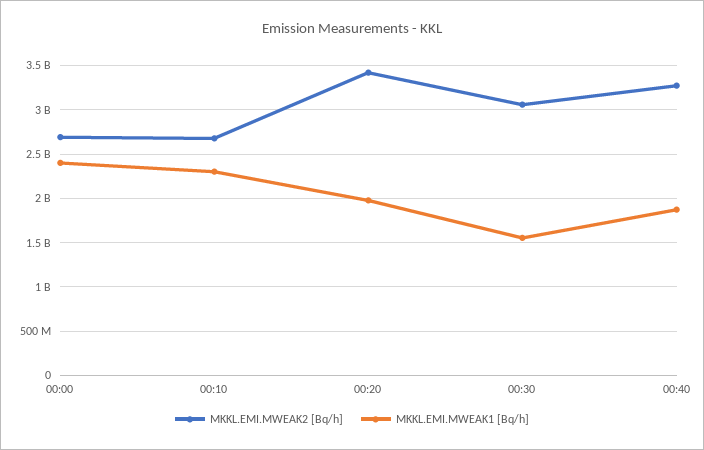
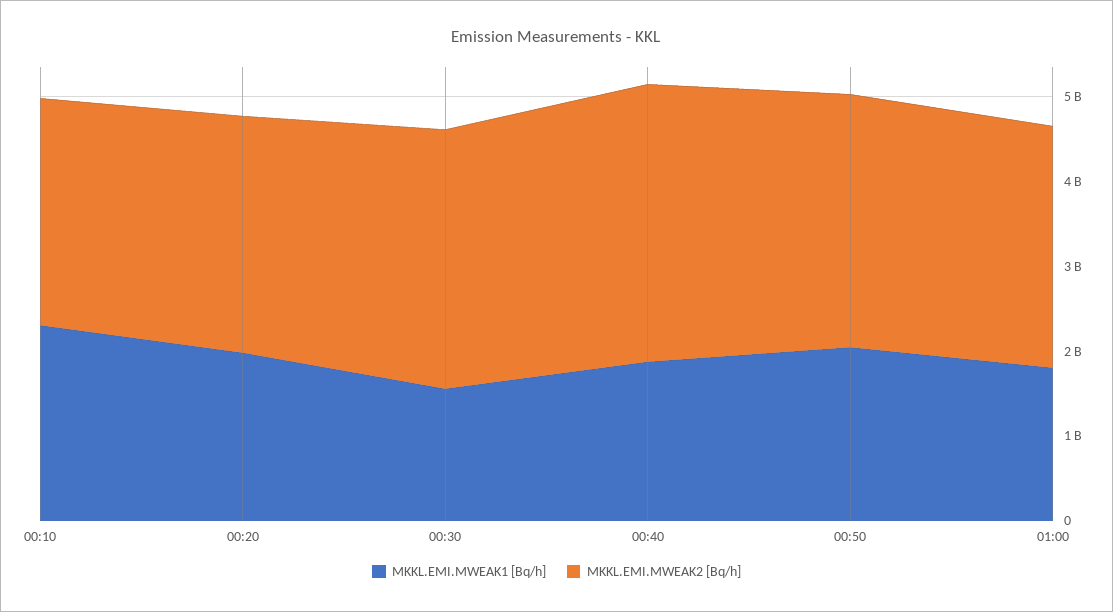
MKKL.EMI.MWEAK2 [Bq/h], 00:00: 2700000000 -> none
MKKL.EMI.MWEAK1 [Bq/h], 00:00: 2400000000 -> none
MKKL.EMI.MWEAK2 [Bq/h], 00:20: 3400000000 -> 2800000000
MKKL.EMI.MWEAK1 [Bq/h], 00:50: none -> 2000000000
MKKL.EMI.MWEAK2 [Bq/h], 00:50: none -> 3000000000
MKKL.EMI.MWEAK1 [Bq/h], 01:00: none -> 1800000000
MKKL.EMI.MWEAK2 [Bq/h], 01:00: none -> 2800000000

